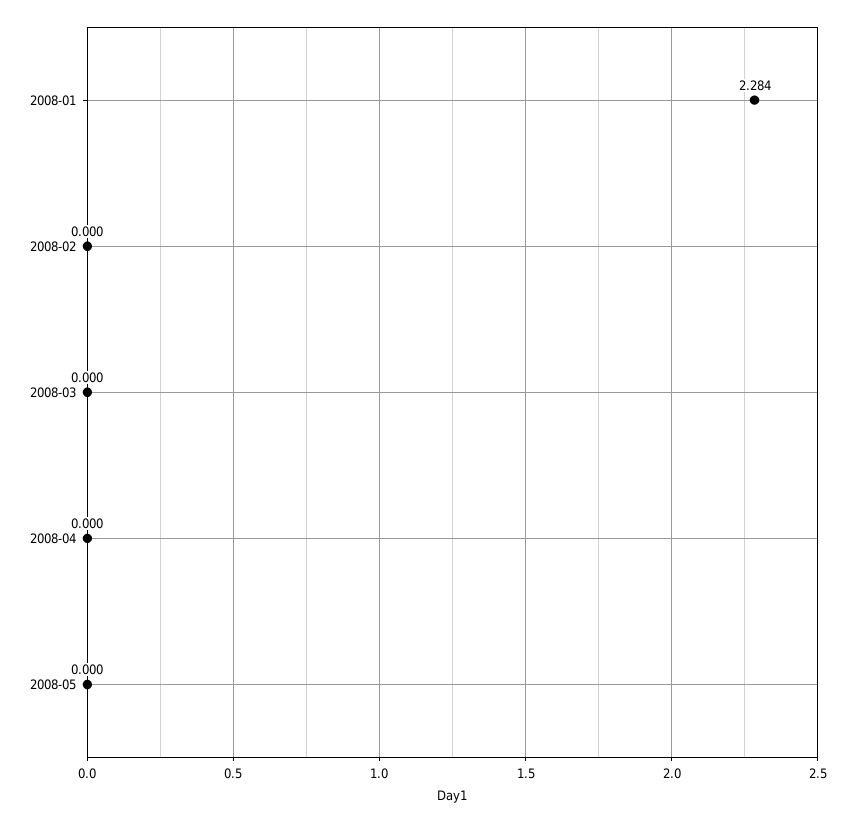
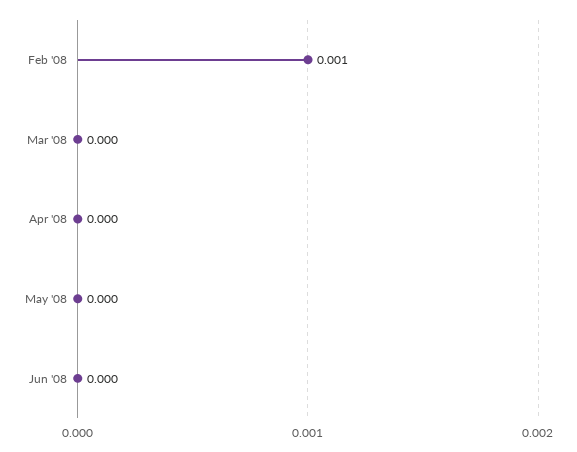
2008-01: 2.284 -> none
2008-02: 0 -> 0.001
Jun '08: none -> 0

